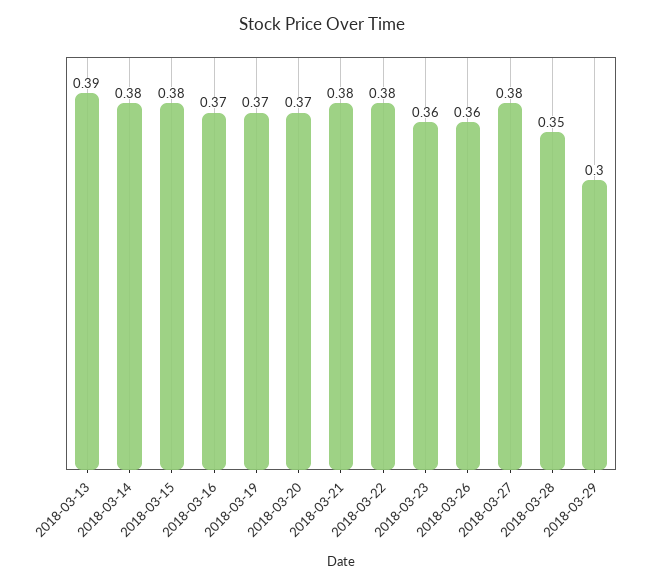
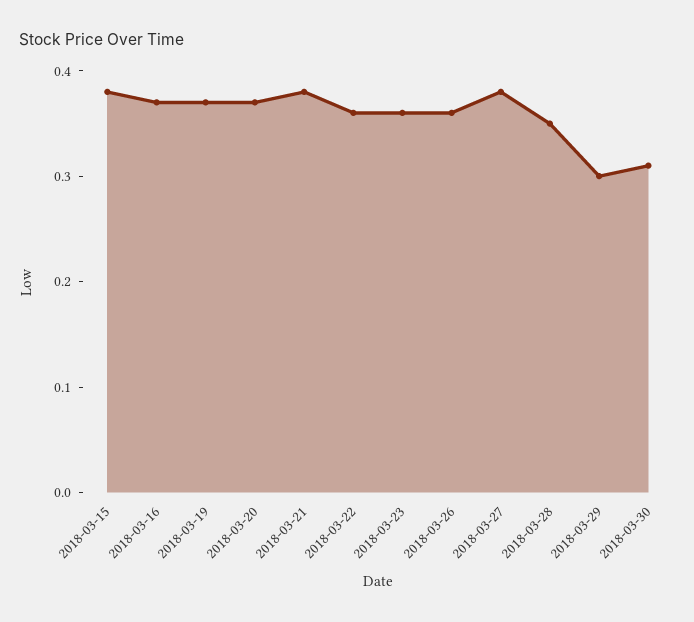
2018-03-13: 0.39 -> none
2018-03-14: 0.38 -> none
2018-03-22: 0.38 -> 0.36
2018-03-30: none -> 0.31

